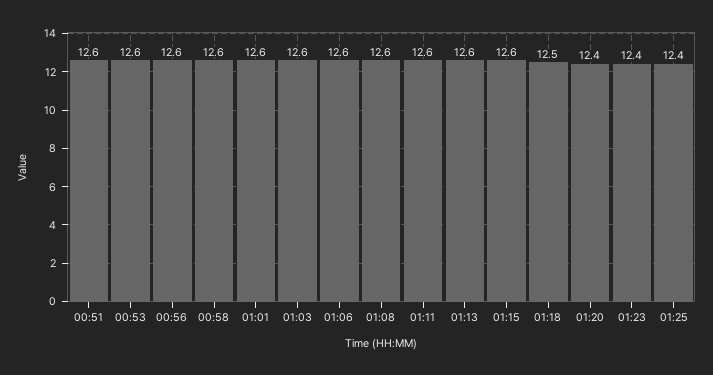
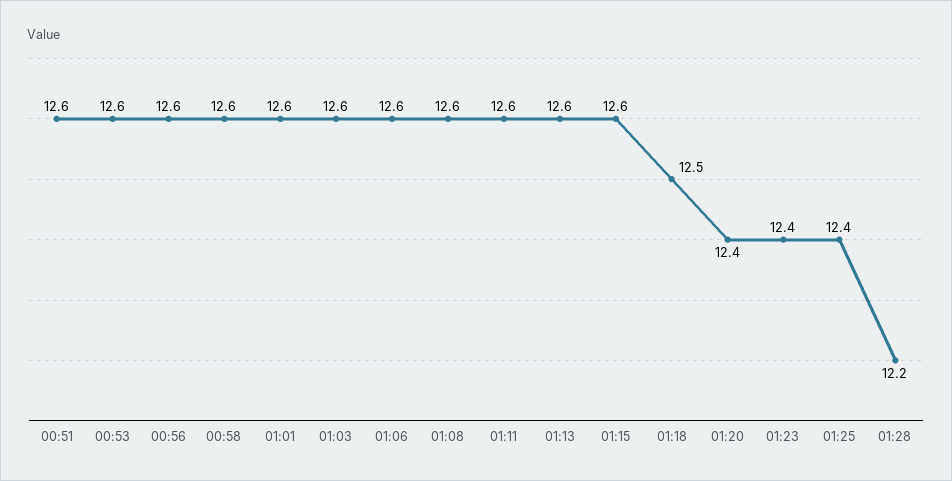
01:28: none -> 12.2

